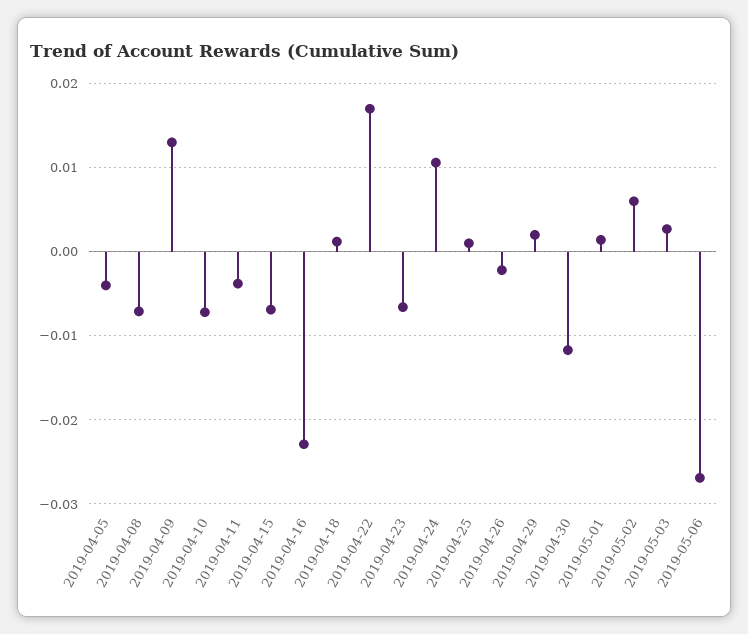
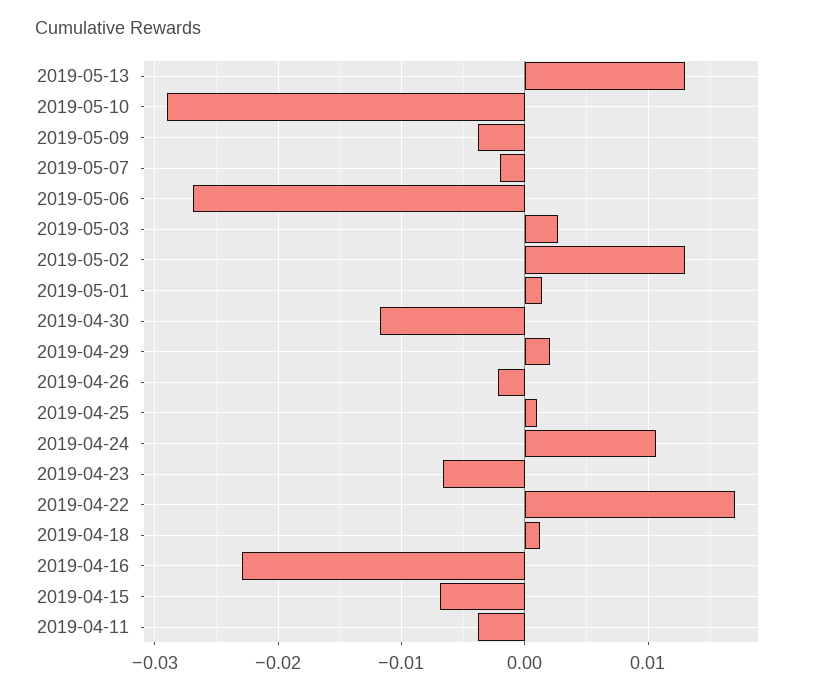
2019-04-05: -0.004 -> none
2019-04-08: -0.007 -> none
2019-04-09: 0.013 -> none
2019-04-10: -0.007 -> none
2019-05-02: 0.006 -> 0.013
2019-05-13: none -> 0.013
2019-05-10: none -> -0.029
2019-05-09: none -> -0.004
2019-05-07: none -> -0.002

